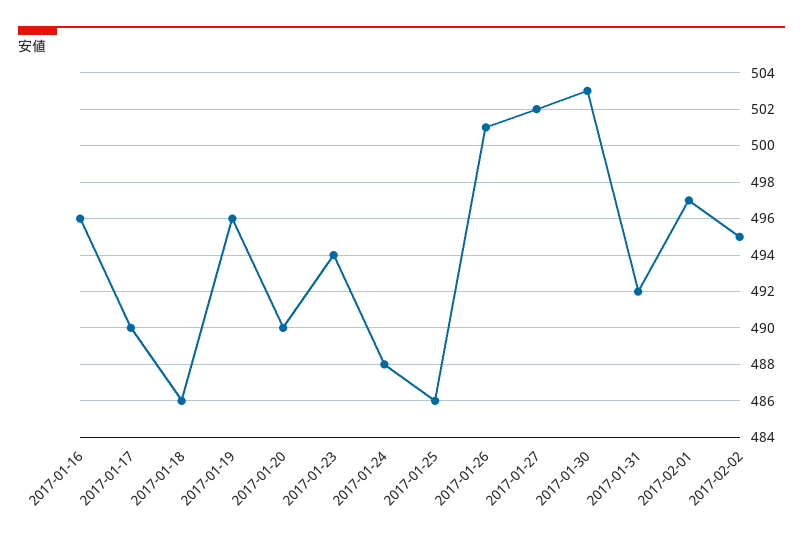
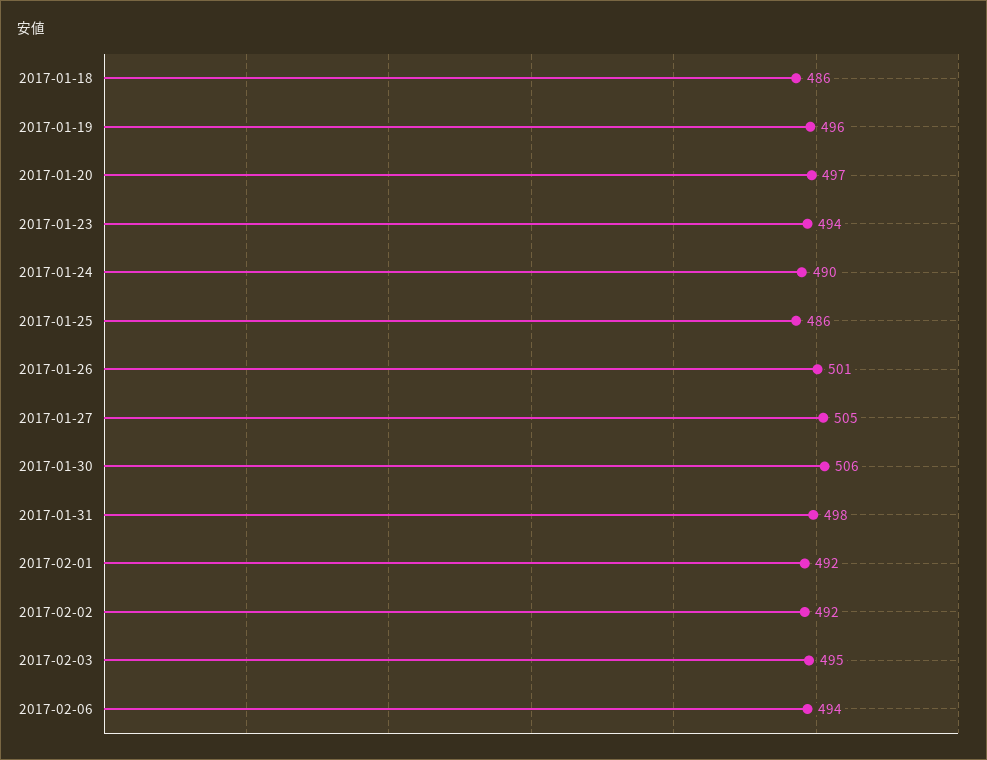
2017-01-16: 496 -> none
2017-01-17: 490 -> none
2017-01-20: 490 -> 497
2017-01-24: 488 -> 490
2017-01-27: 502 -> 505
2017-01-30: 503 -> 506
2017-01-31: 492 -> 498
2017-02-01: 497 -> 492
2017-02-02: 495 -> 492
2017-02-03: none -> 495
2017-02-06: none -> 494

